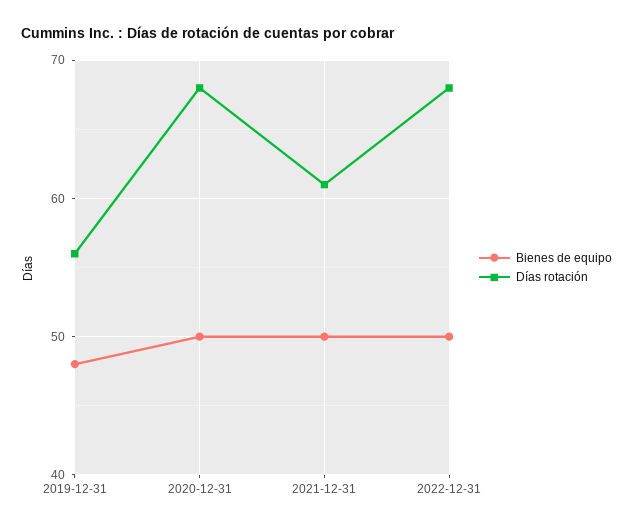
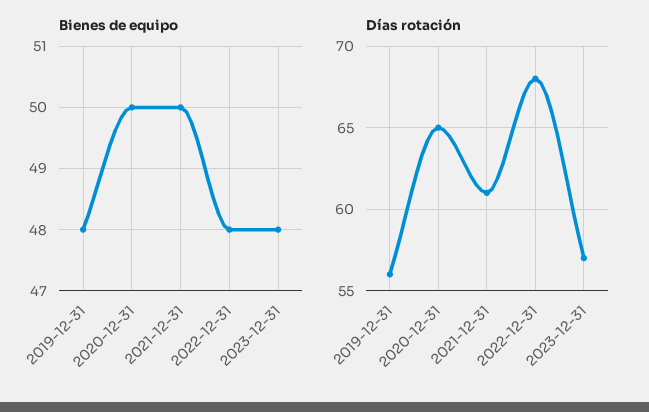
Días rotación, 2020-12-31: 68 -> 65
Bienes de equipo, 2022-12-31: 50 -> 48
Bienes de equipo, 2023-12-31: none -> 48
Días rotación, 2023-12-31: none -> 57

